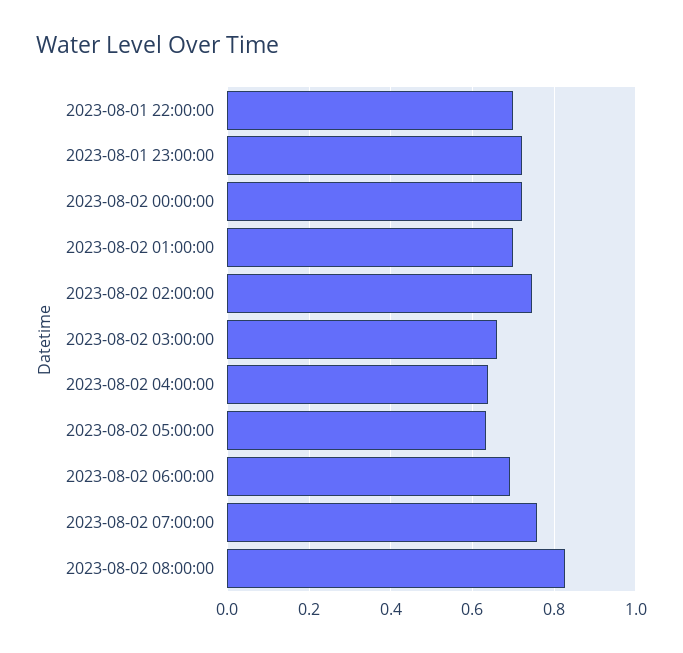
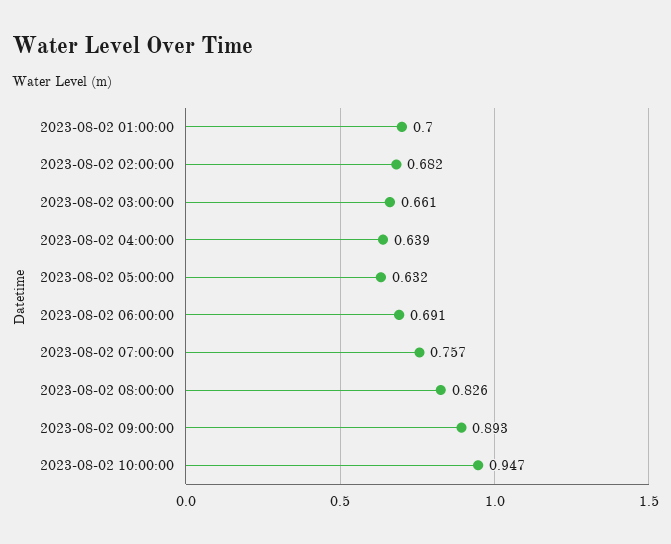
2023-08-01 22:00:00: 0.7 -> none
2023-08-01 23:00:00: 0.72 -> none
2023-08-02 00:00:00: 0.72 -> none
2023-08-02 02:00:00: 0.74 -> 0.682
2023-08-02 09:00:00: none -> 0.893
2023-08-02 10:00:00: none -> 0.947

